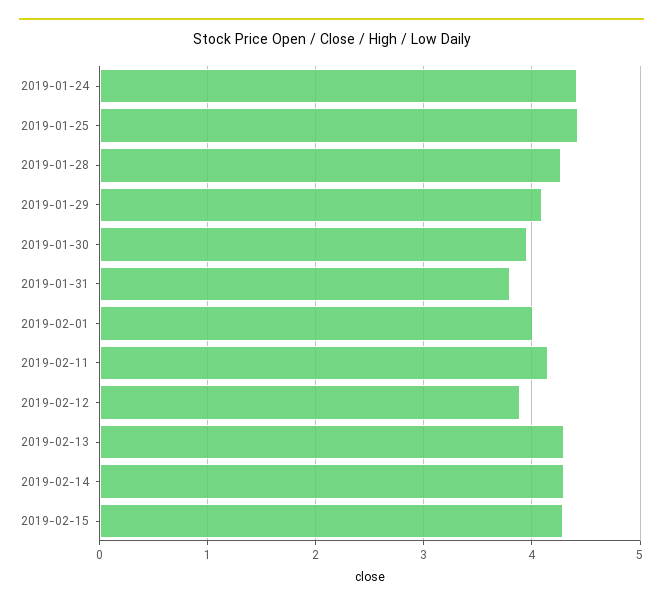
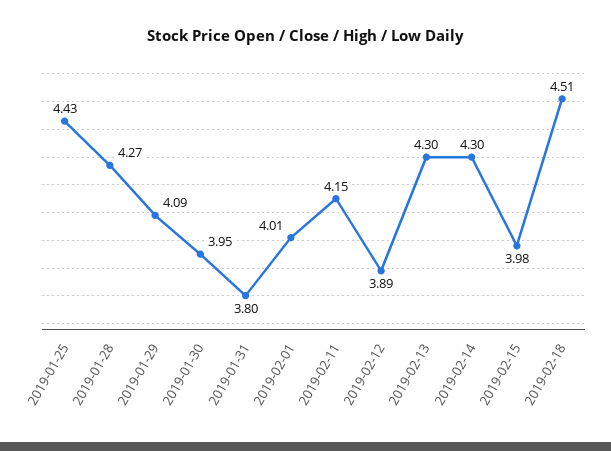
2019-01-24: 4.4 -> none
2019-02-15: 4.3 -> 3.98
2019-02-18: none -> 4.51

